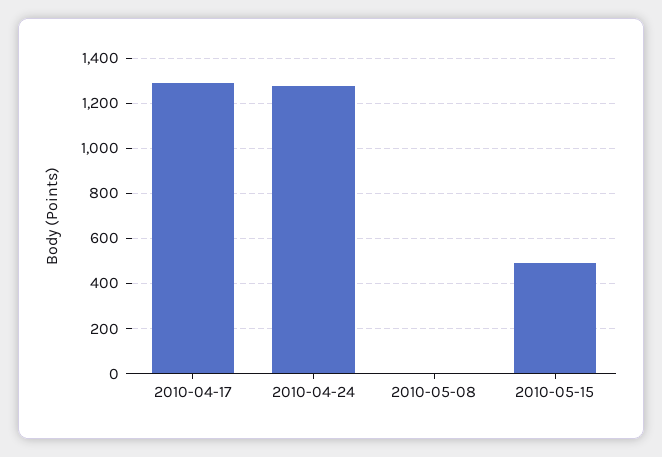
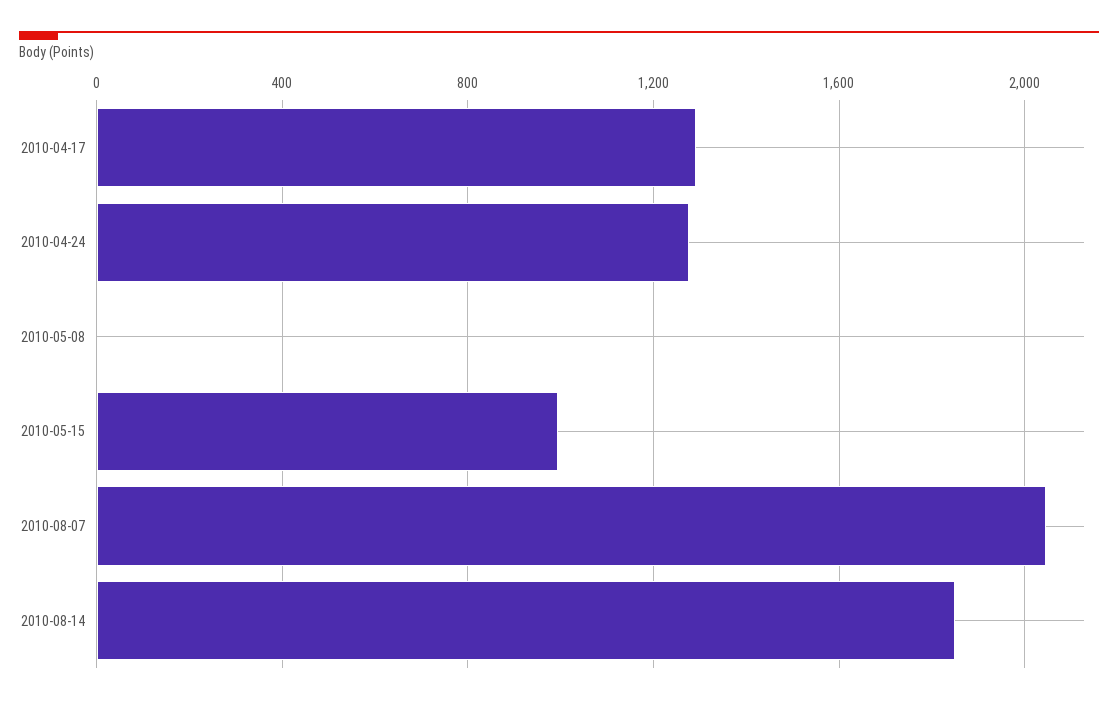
2010-05-15: 500 -> 1000
2010-08-07: none -> 2050
2010-08-14: none -> 1850

